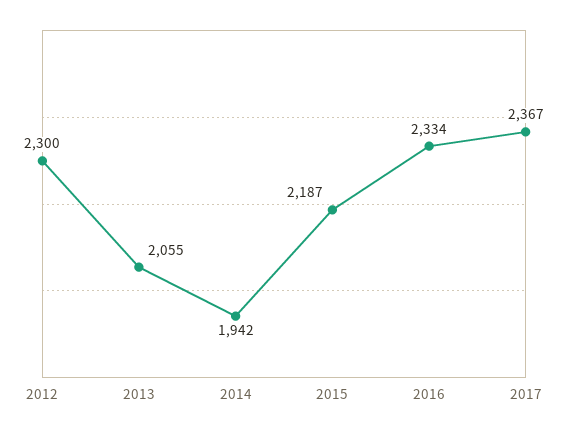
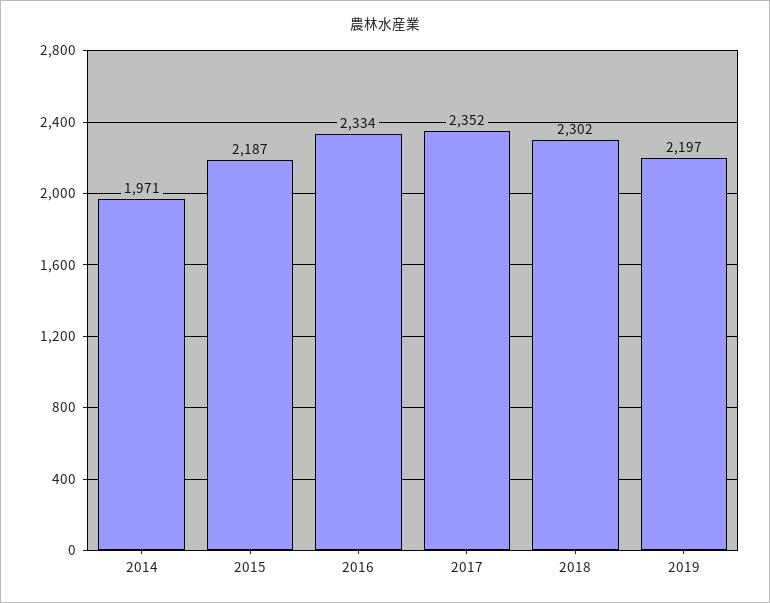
2012: 2300 -> none
2013: 2055 -> none
2014: 1942 -> 1971
2017: 2367 -> 2352
2018: none -> 2302
2019: none -> 2197

